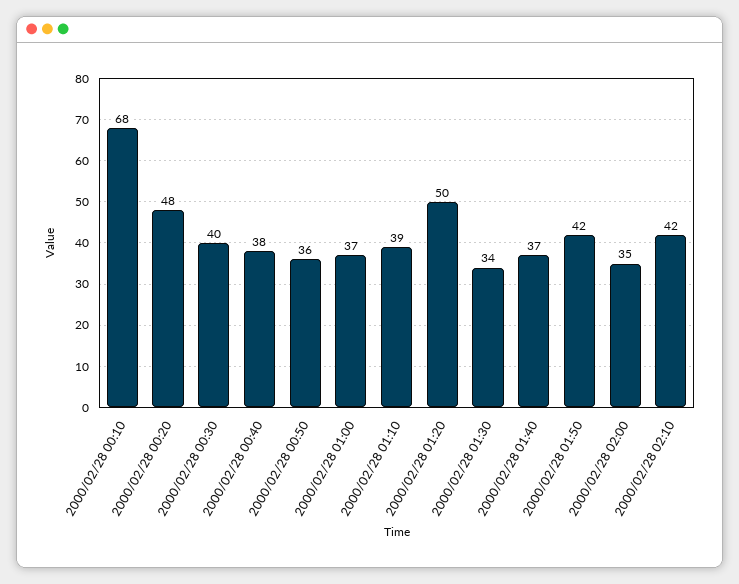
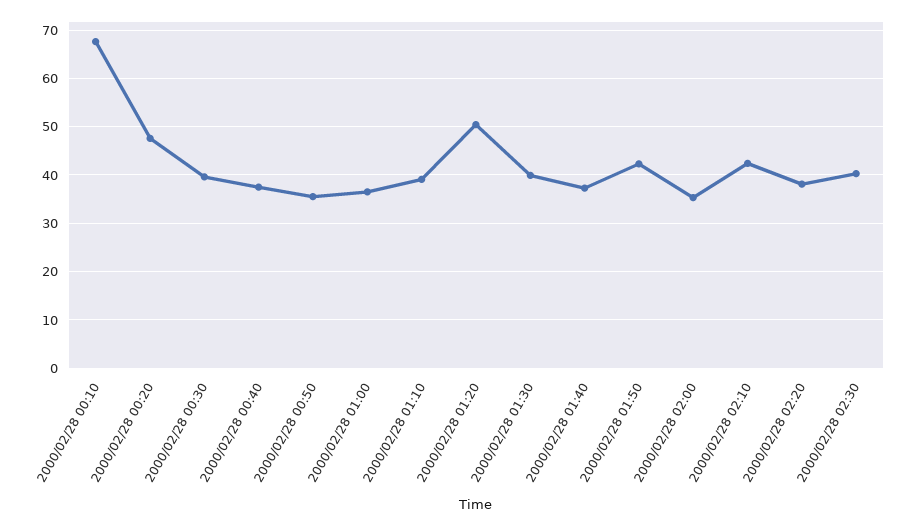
2000/02/28 01:30: 34 -> 40
2000/02/28 02:20: none -> 38
2000/02/28 02:30: none -> 40

